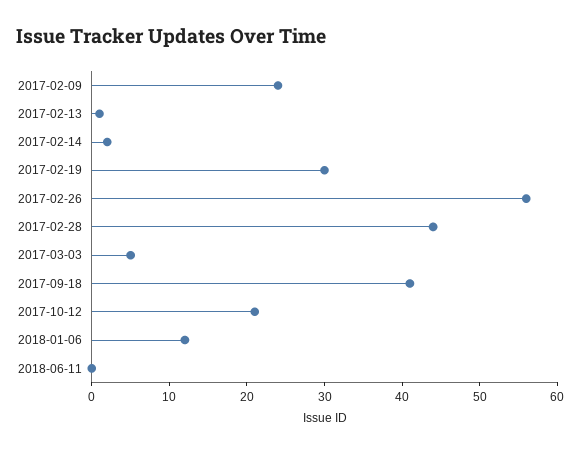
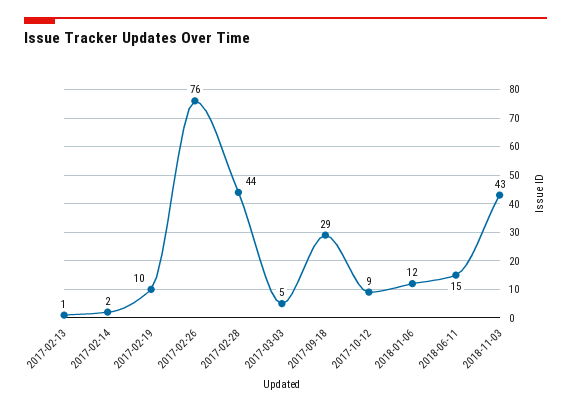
2017-02-09: 25 -> none
2017-02-19: 30 -> 10
2017-02-26: 55 -> 76
2017-09-18: 40 -> 29
2017-10-12: 20 -> 9
2018-06-11: 0 -> 15
2018-11-03: none -> 43

